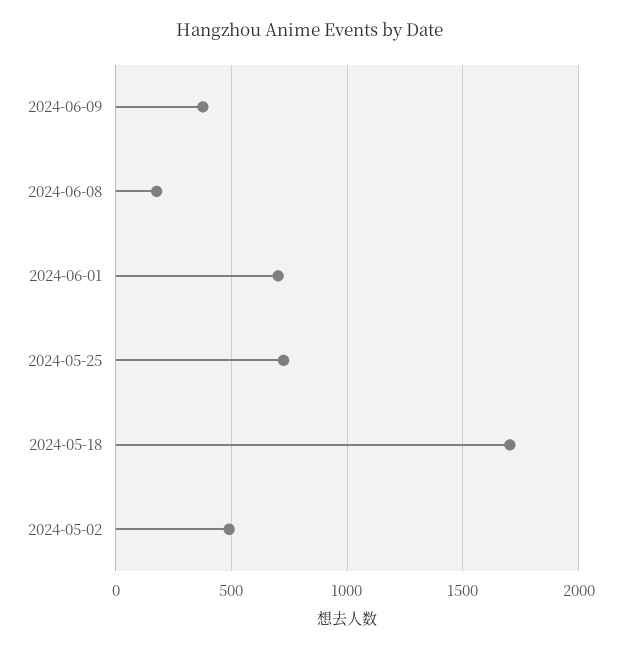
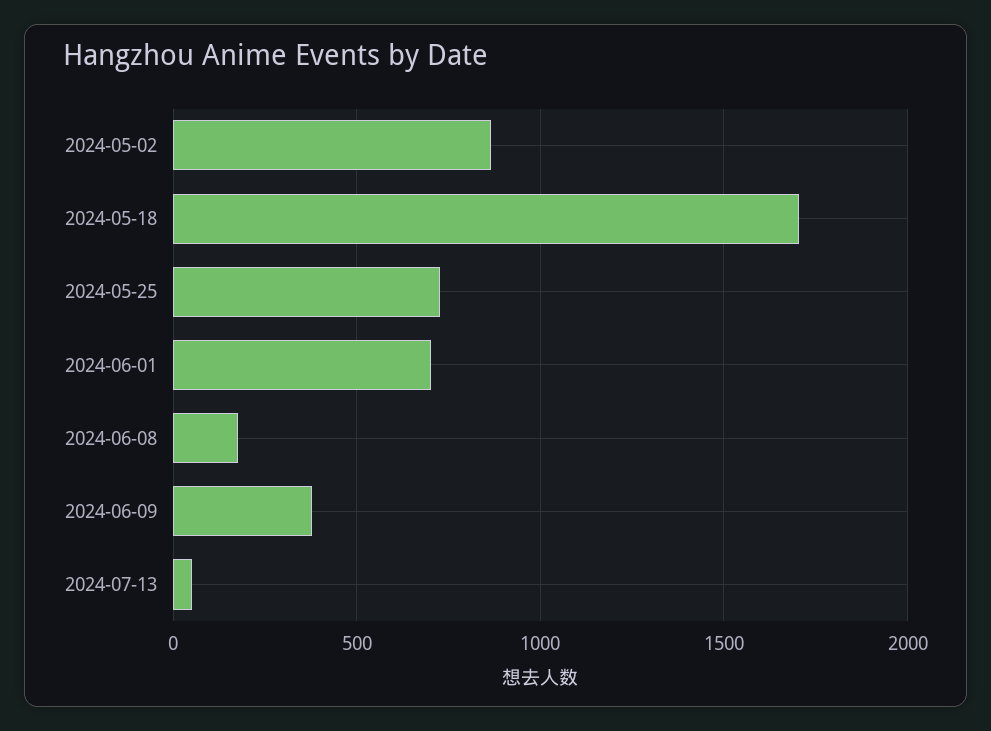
2024-05-02: 500 -> 850
2024-07-13: none -> 50

